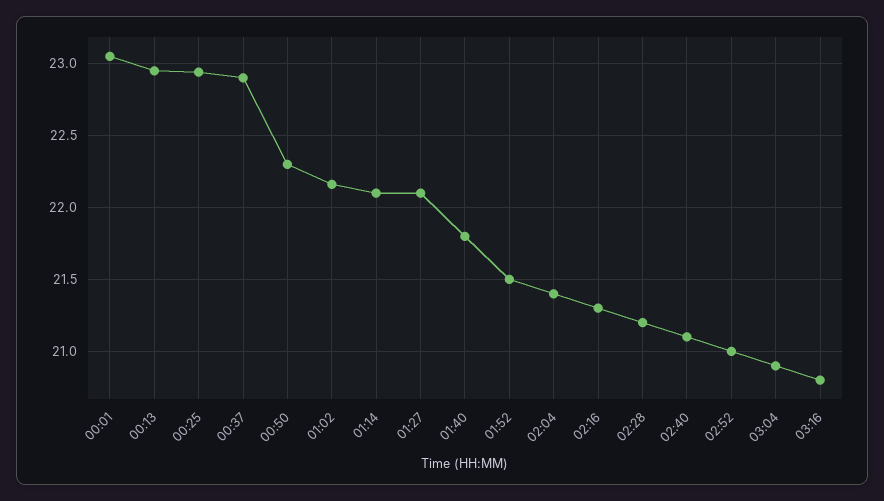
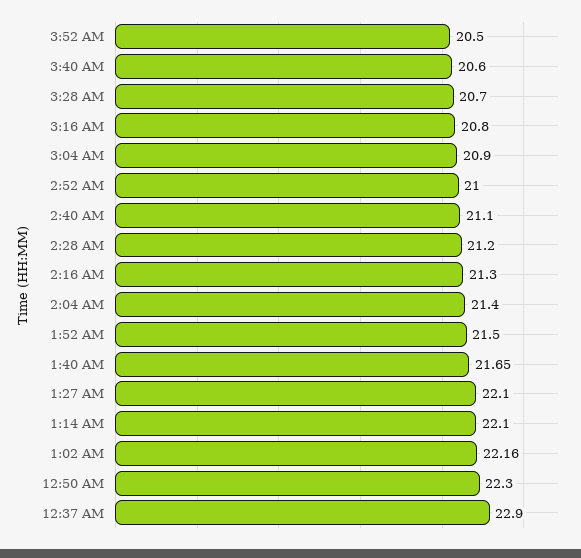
00:01: 23.05 -> none
00:13: 22.95 -> none
00:25: 22.95 -> none
01:40: 21.8 -> 21.65
3:52 AM: none -> 20.5
3:40 AM: none -> 20.6
3:28 AM: none -> 20.7

